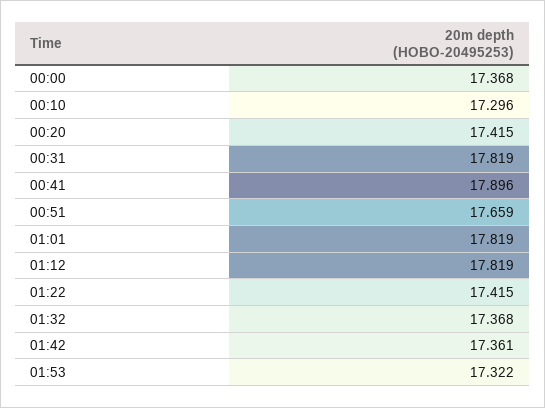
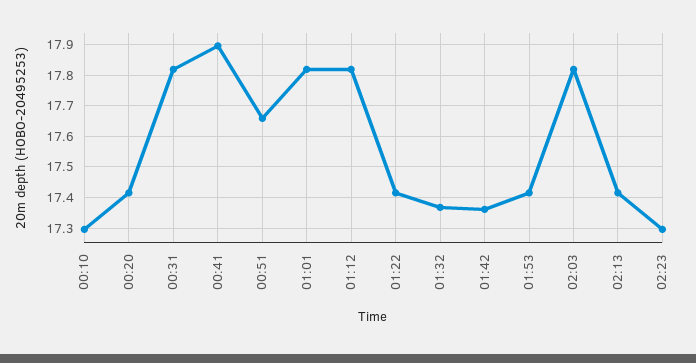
00:00: 17.368 -> none
01:53: 17.322 -> 17.42
02:03: none -> 17.82
02:13: none -> 17.42
02:23: none -> 17.3

